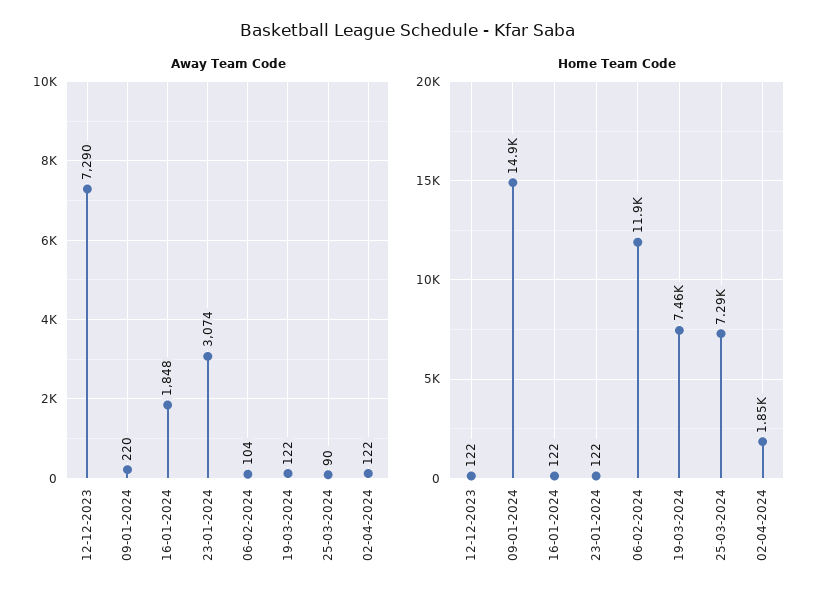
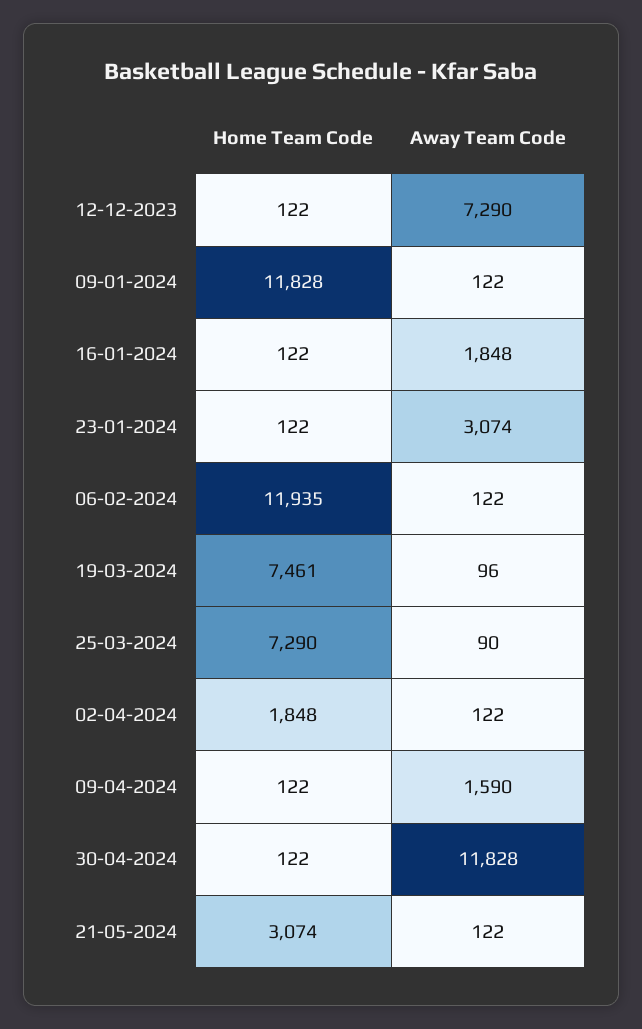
Away Team Code, 09-01-2024: 220 -> 122
Away Team Code, 06-02-2024: 104 -> 122
Away Team Code, 19-03-2024: 122 -> 96
Home Team Code, 09-01-2024: 14900 -> 11828
Home Team Code, 09-04-2024: none -> 122
Away Team Code, 09-04-2024: none -> 1590
Home Team Code, 30-04-2024: none -> 122
Away Team Code, 30-04-2024: none -> 11828
Home Team Code, 21-05-2024: none -> 3074
Away Team Code, 21-05-2024: none -> 122

